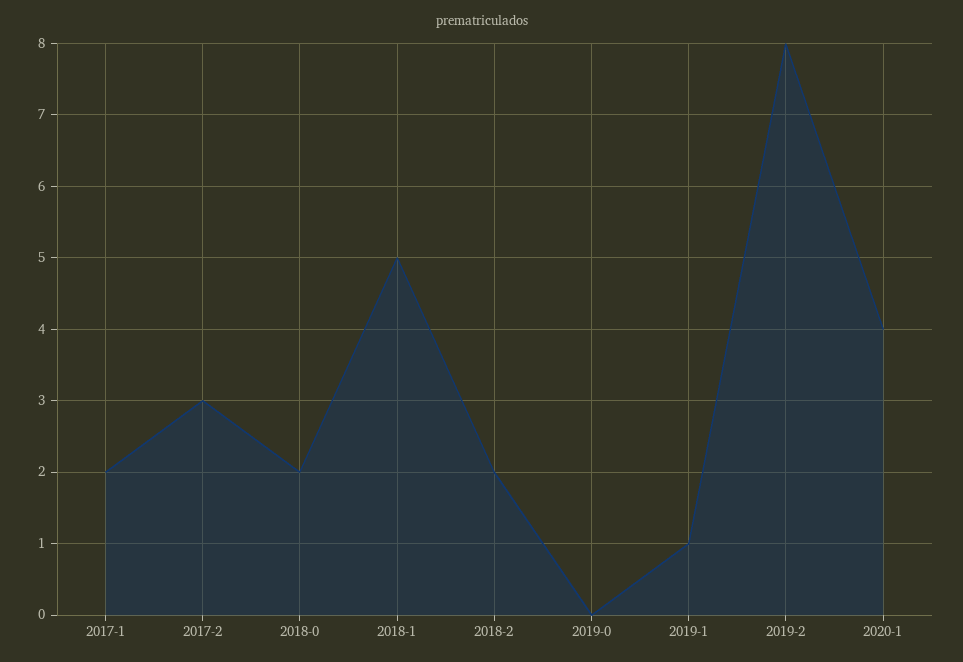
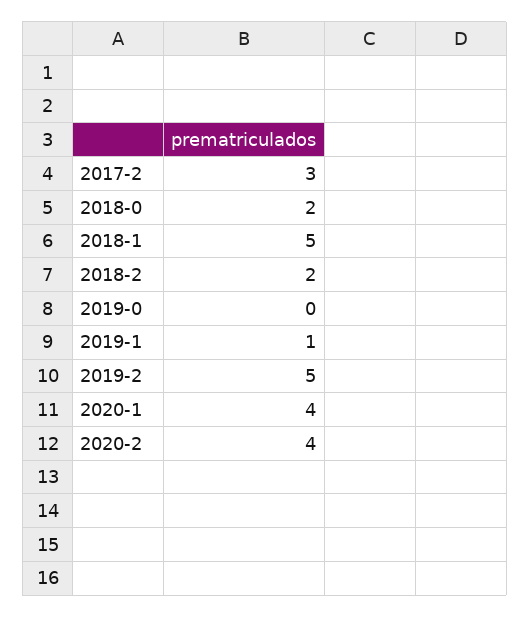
2017-1: 2 -> none
2019-2: 8 -> 5
2020-2: none -> 4

